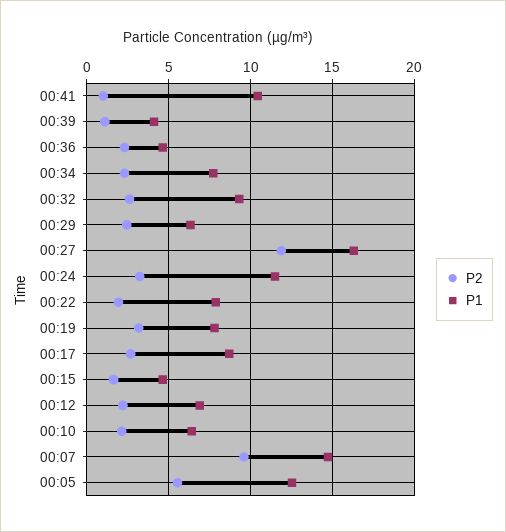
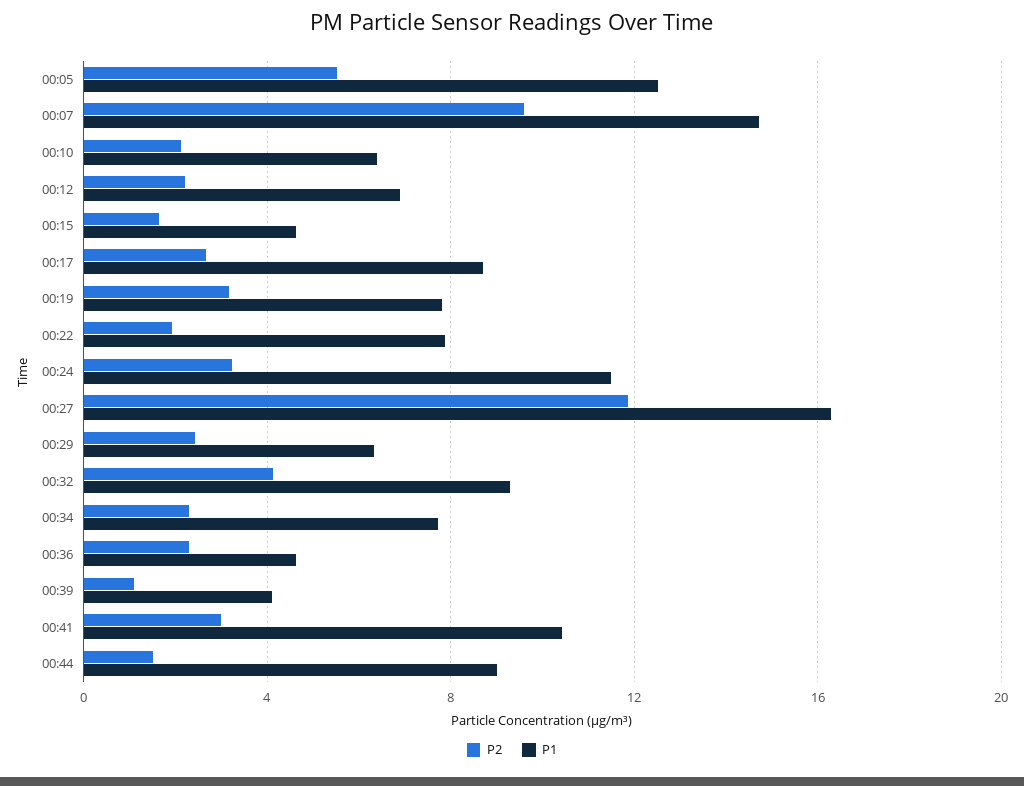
P2, 00:41: 1 -> 3
P2, 00:32: 2.5 -> 4
P2, 00:44: none -> 1.5
P1, 00:44: none -> 9

